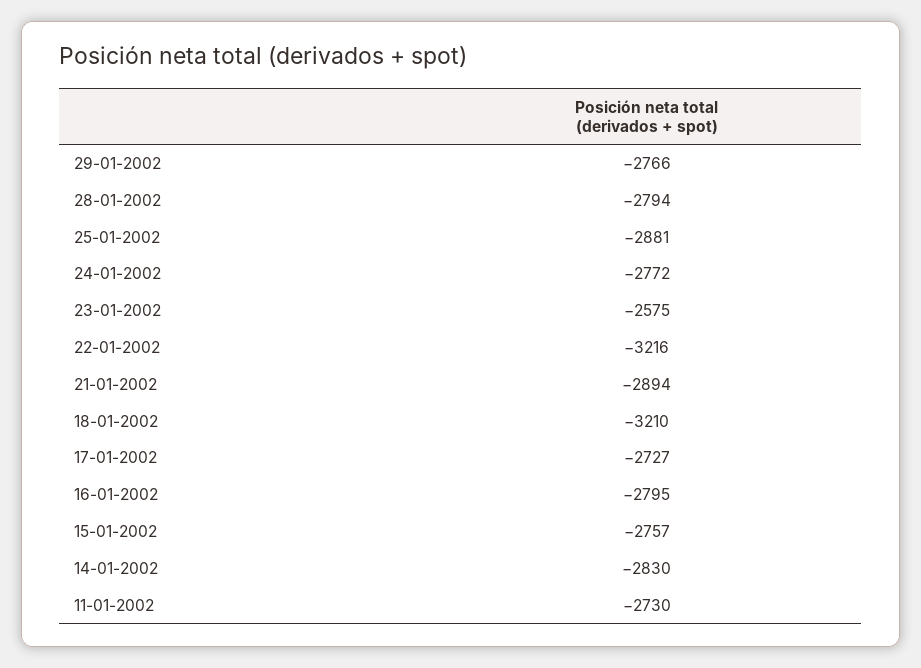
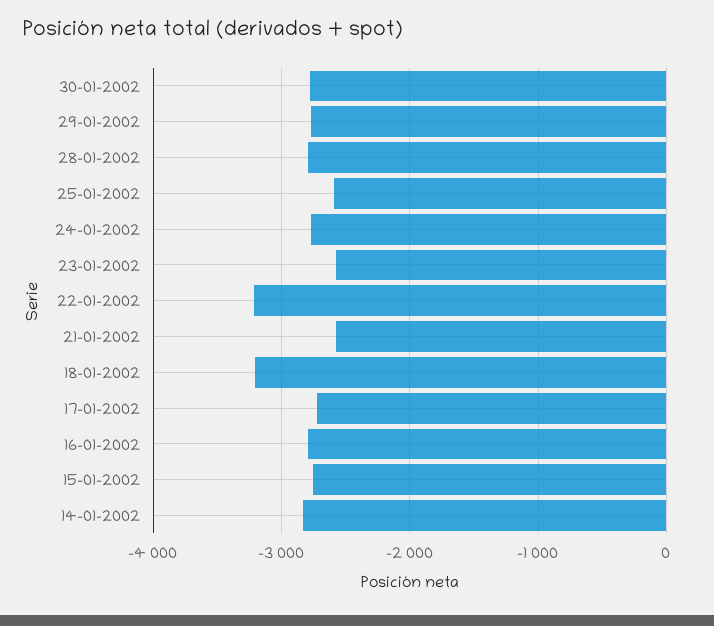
25-01-2002: -2881 -> -2600
21-01-2002: -2894 -> -2600
11-01-2002: -2730 -> none
30-01-2002: none -> -2800

